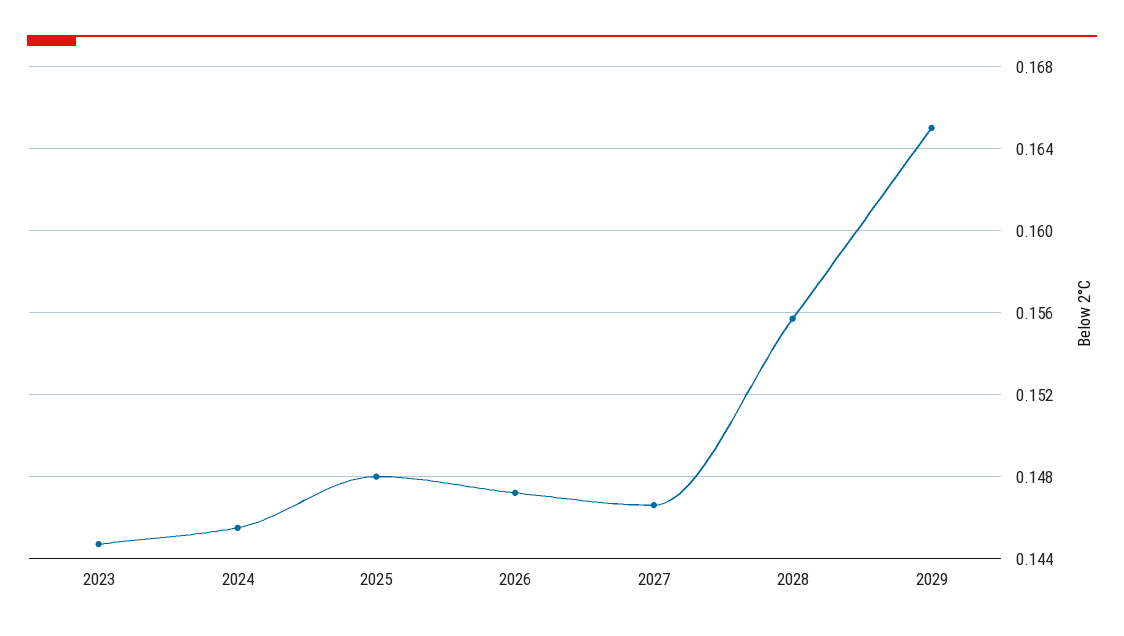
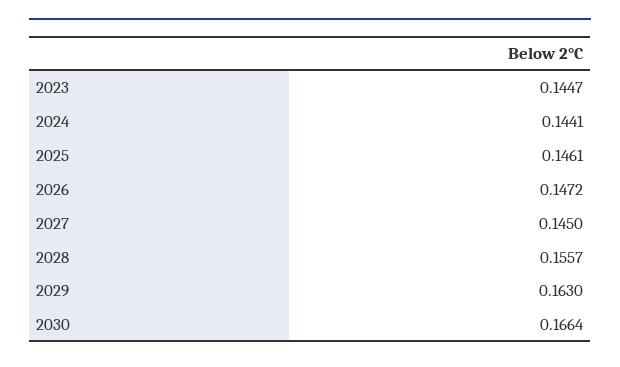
2024: 0.1455 -> 0.1441
2025: 0.148 -> 0.1461
2027: 0.1465 -> 0.145
2029: 0.165 -> 0.163
2030: none -> 0.1664

